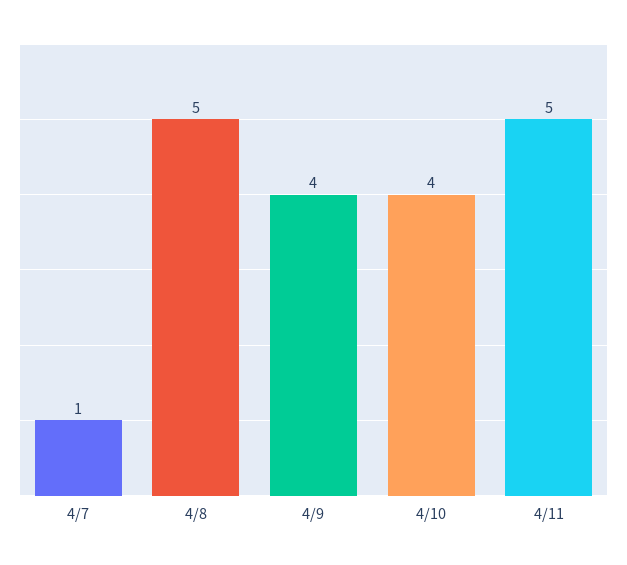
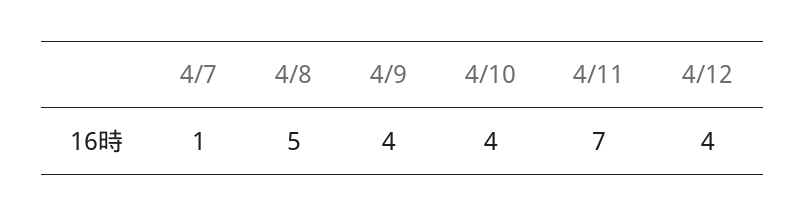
4/11: 5 -> 7
4/12: none -> 4

